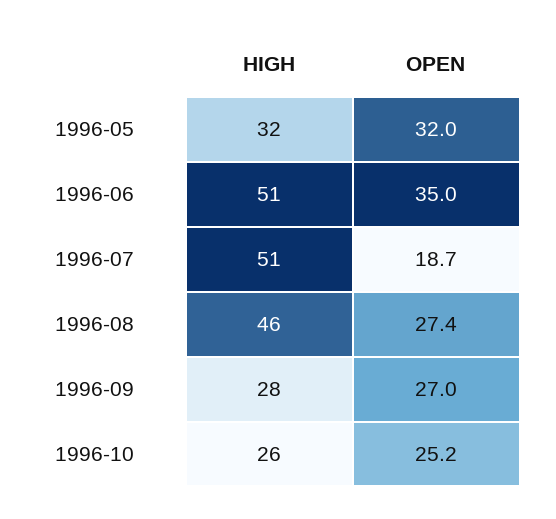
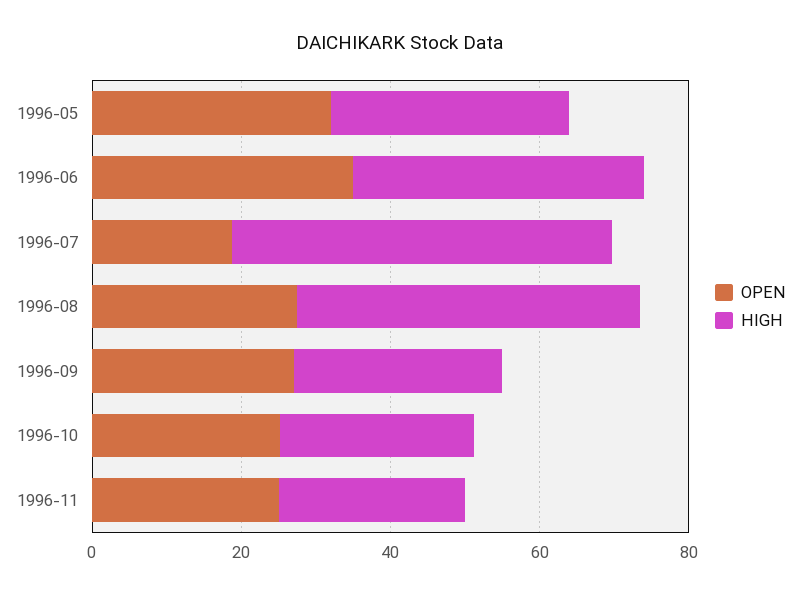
HIGH, 1996-06: 51 -> 40
OPEN, 1996-11: none -> 25
HIGH, 1996-11: none -> 25

